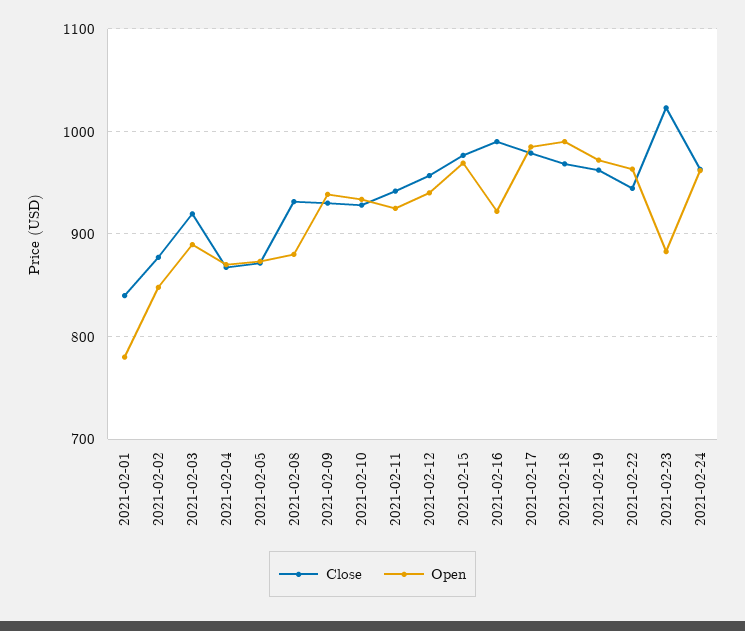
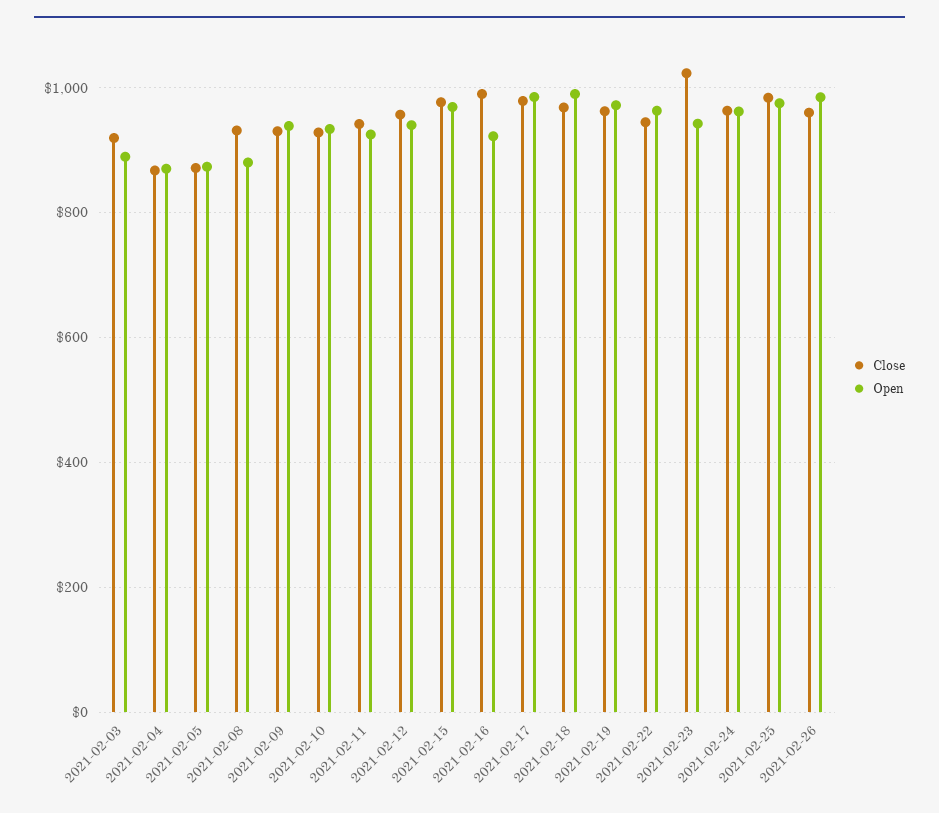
Close, 2021-02-01: 840 -> none
Open, 2021-02-01: 780 -> none
Close, 2021-02-02: 880 -> none
Open, 2021-02-02: 850 -> none
Open, 2021-02-23: 880 -> 940
Close, 2021-02-25: none -> 980
Open, 2021-02-25: none -> 980
Close, 2021-02-26: none -> 960
Open, 2021-02-26: none -> 980

